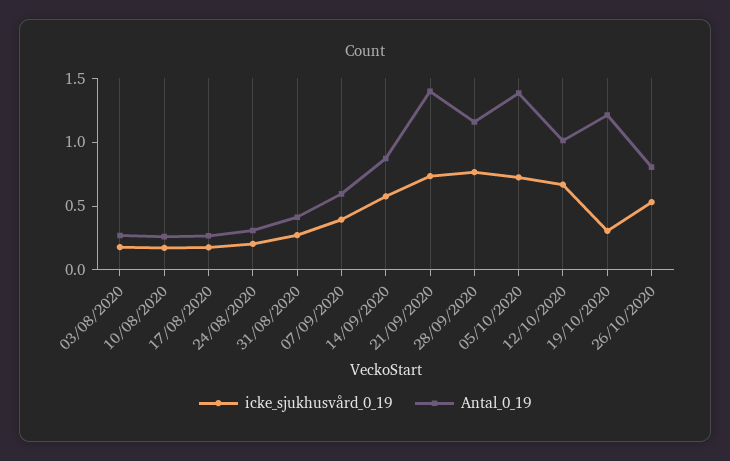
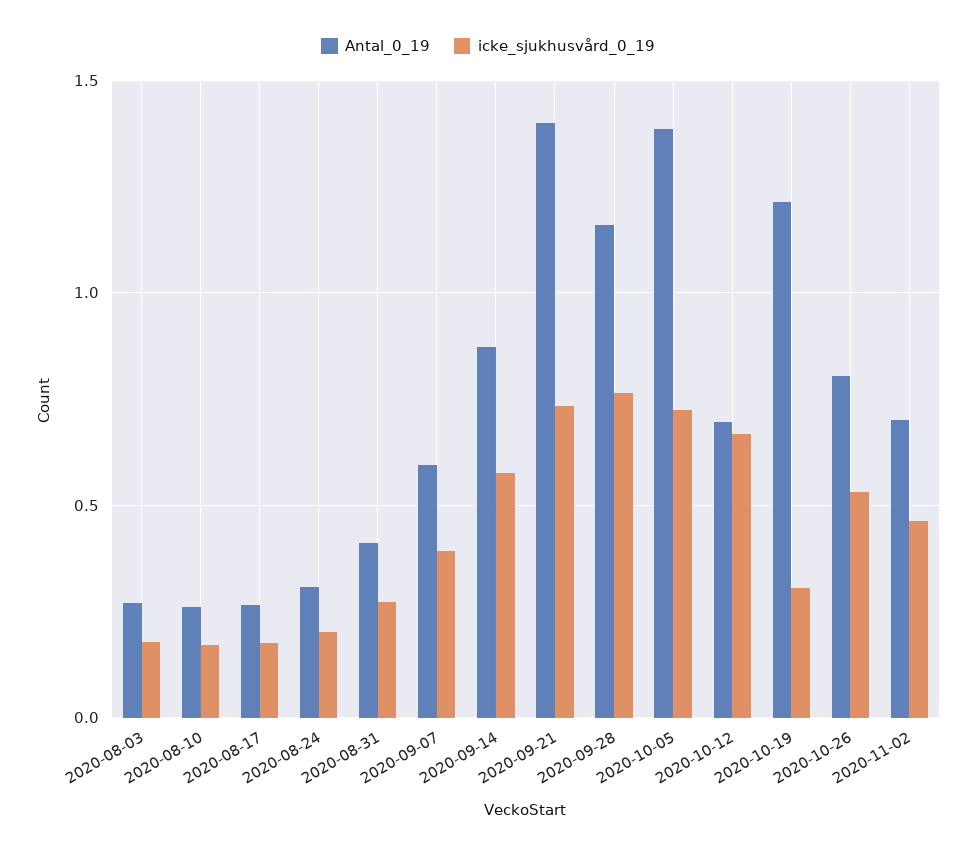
Antal_0_19, 12/10/2020: 1 -> 0.7
Antal_0_19, 2020-11-02: none -> 0.7
icke_sjukhusvård_0_19, 2020-11-02: none -> 0.45

